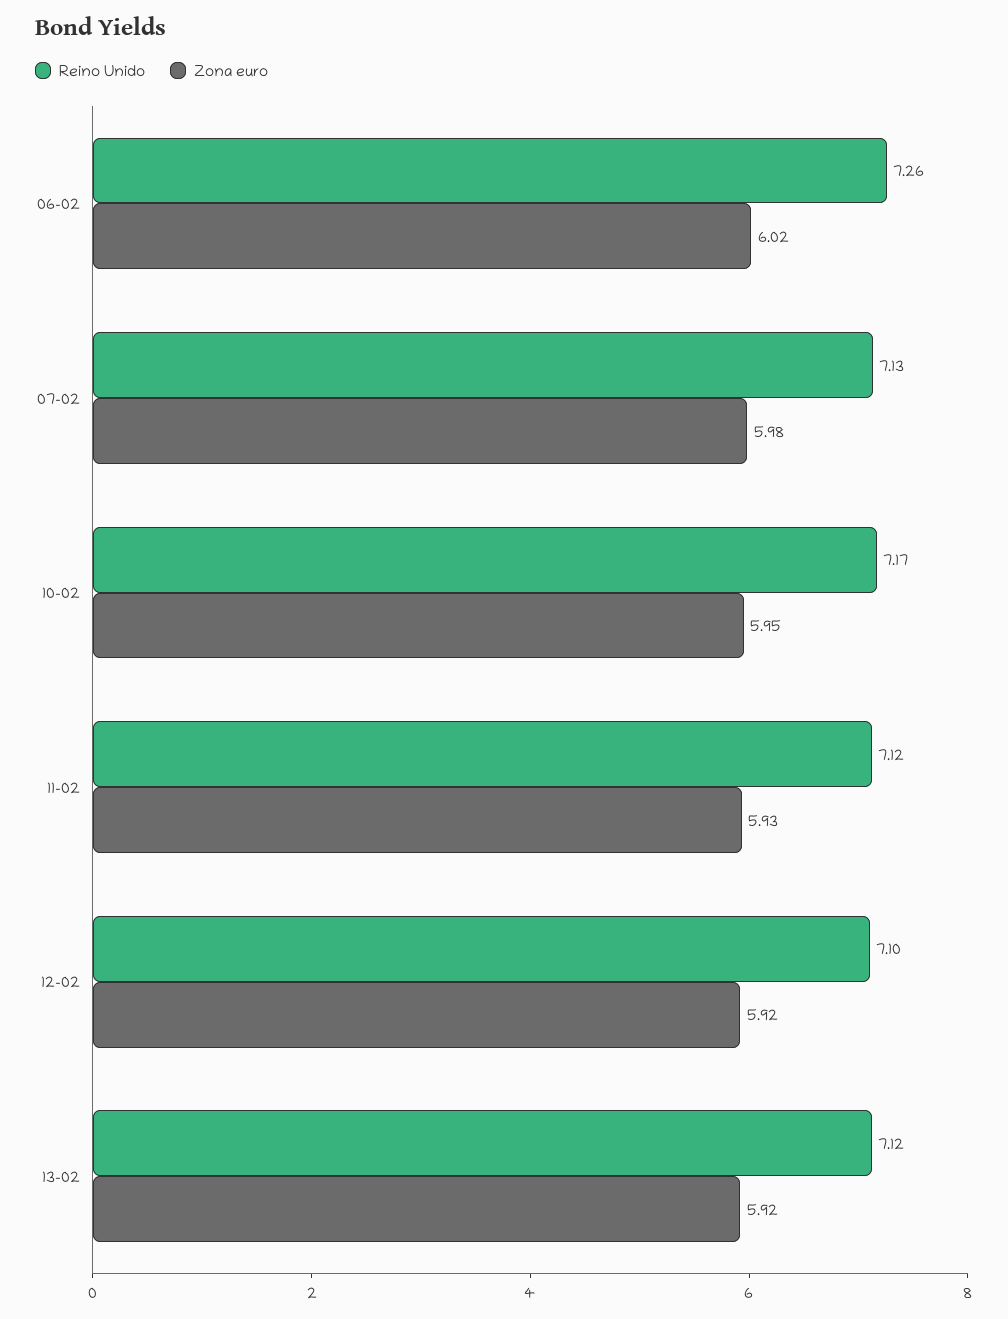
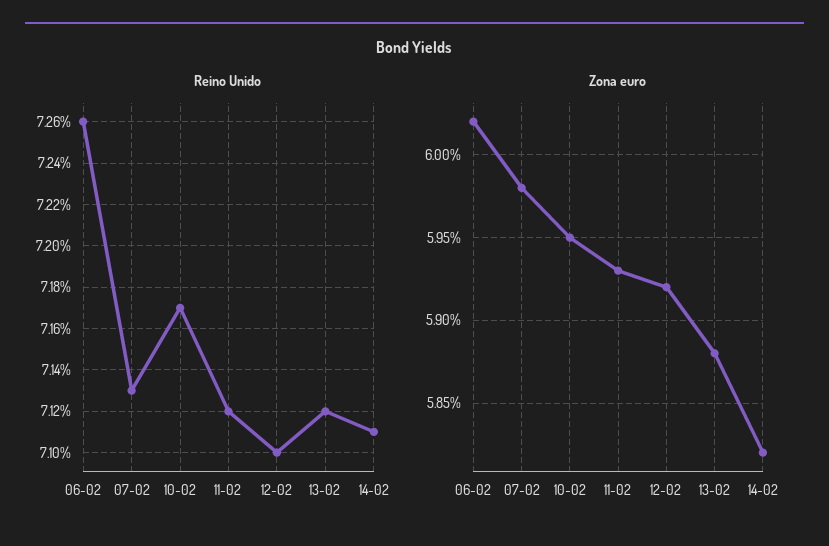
Zona euro, 13-02: 5.92 -> 5.88
Reino Unido, 14-02: none -> 7.11
Zona euro, 14-02: none -> 5.82

